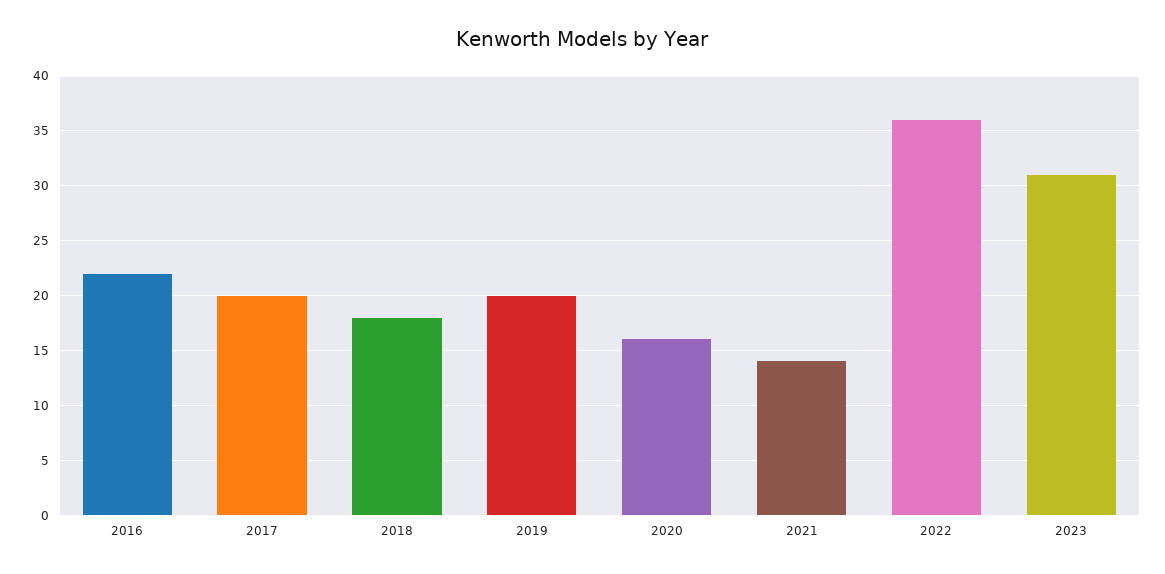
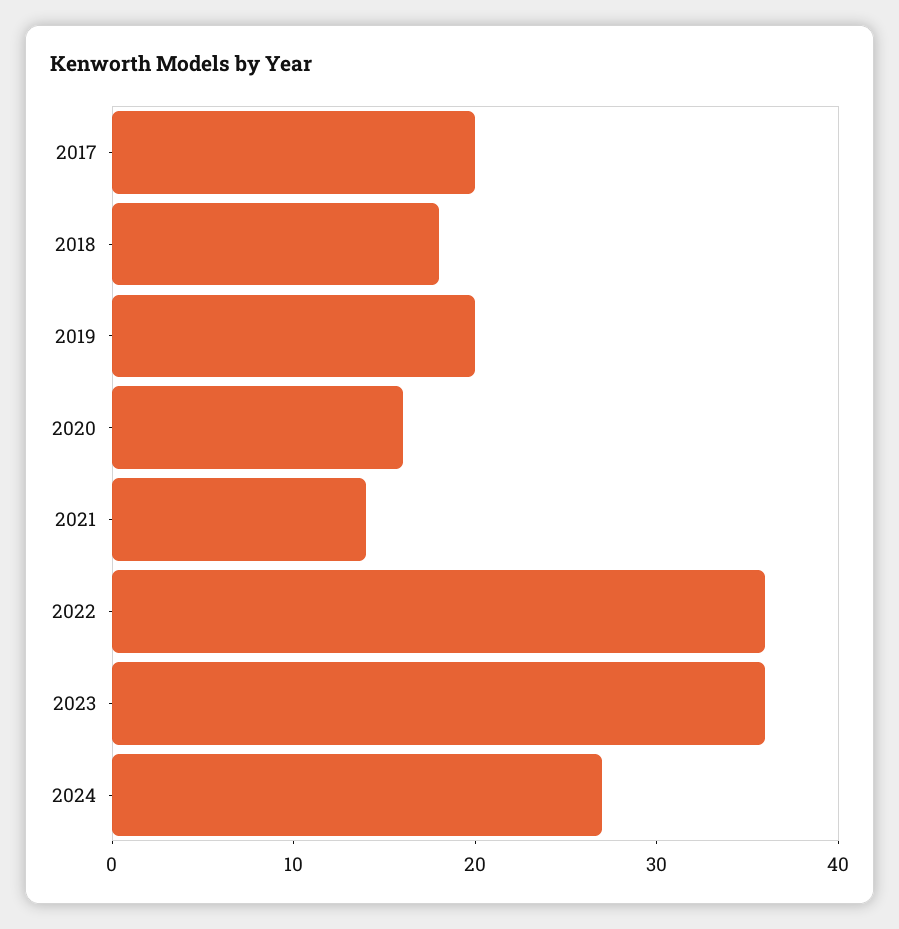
2016: 22 -> none
2023: 31 -> 36
2024: none -> 27

